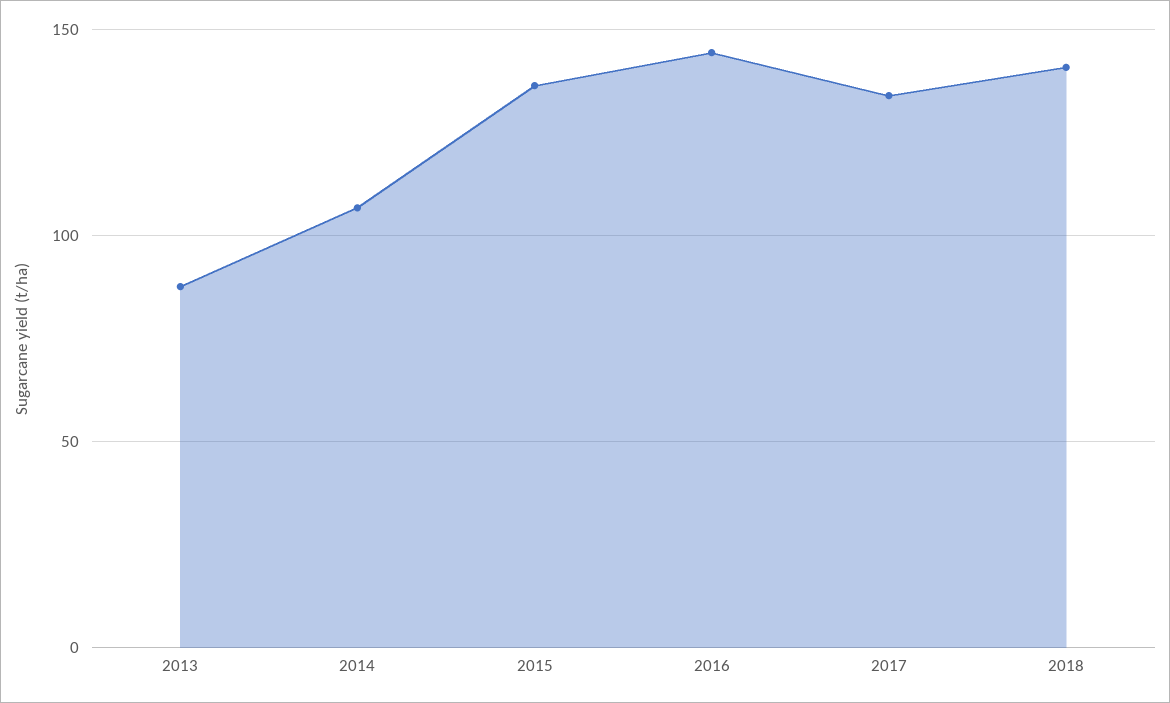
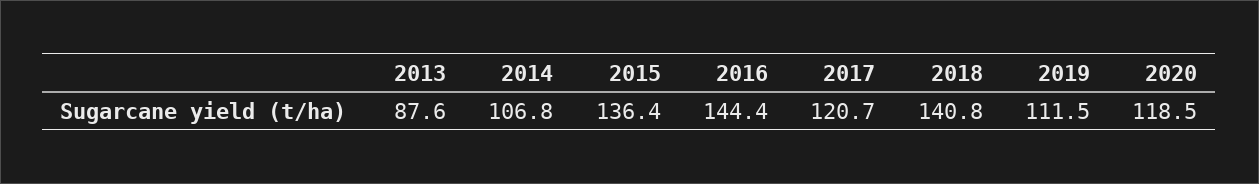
2017: 135 -> 120.7
2019: none -> 111.5
2020: none -> 118.5

